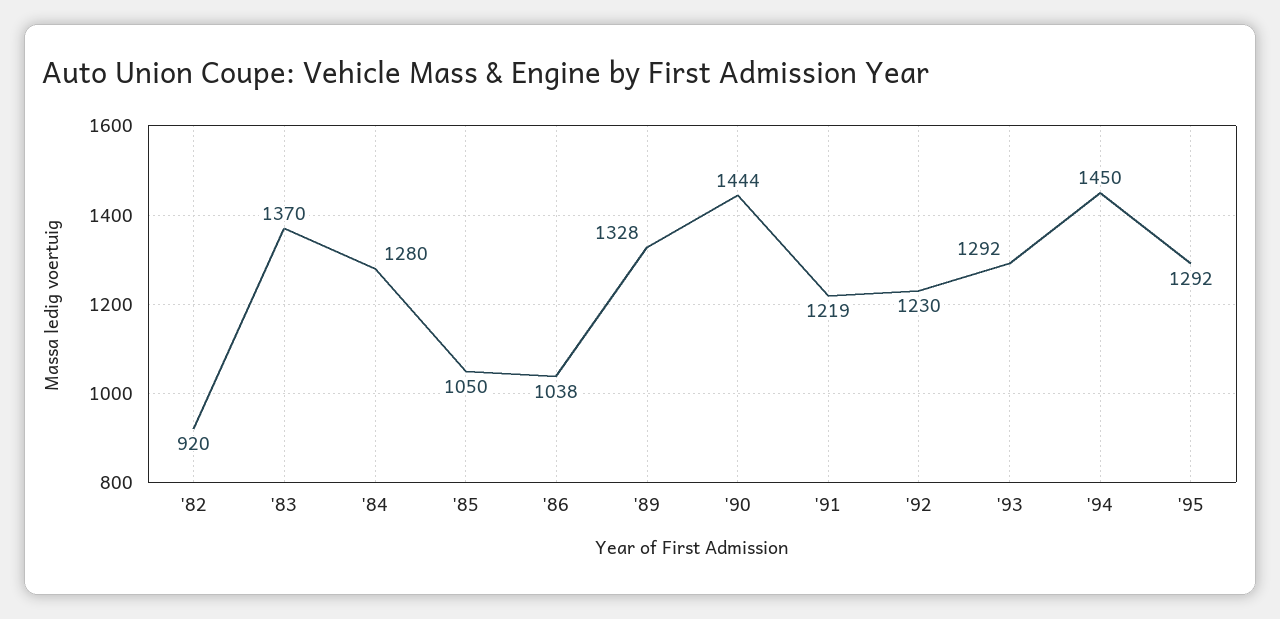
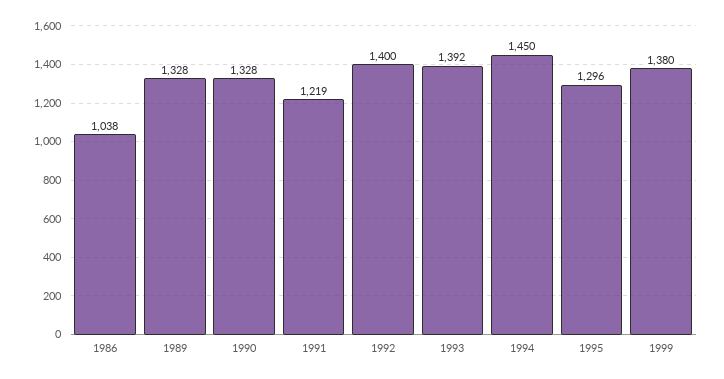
'82: 920 -> none
'83: 1370 -> none
'84: 1280 -> none
'85: 1050 -> none
'90: 1444 -> 1328
'92: 1230 -> 1400
'93: 1292 -> 1392
'95: 1292 -> 1296
1999: none -> 1380

